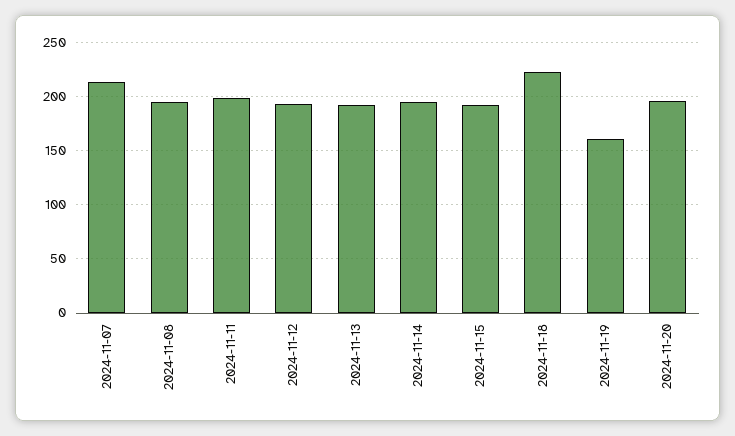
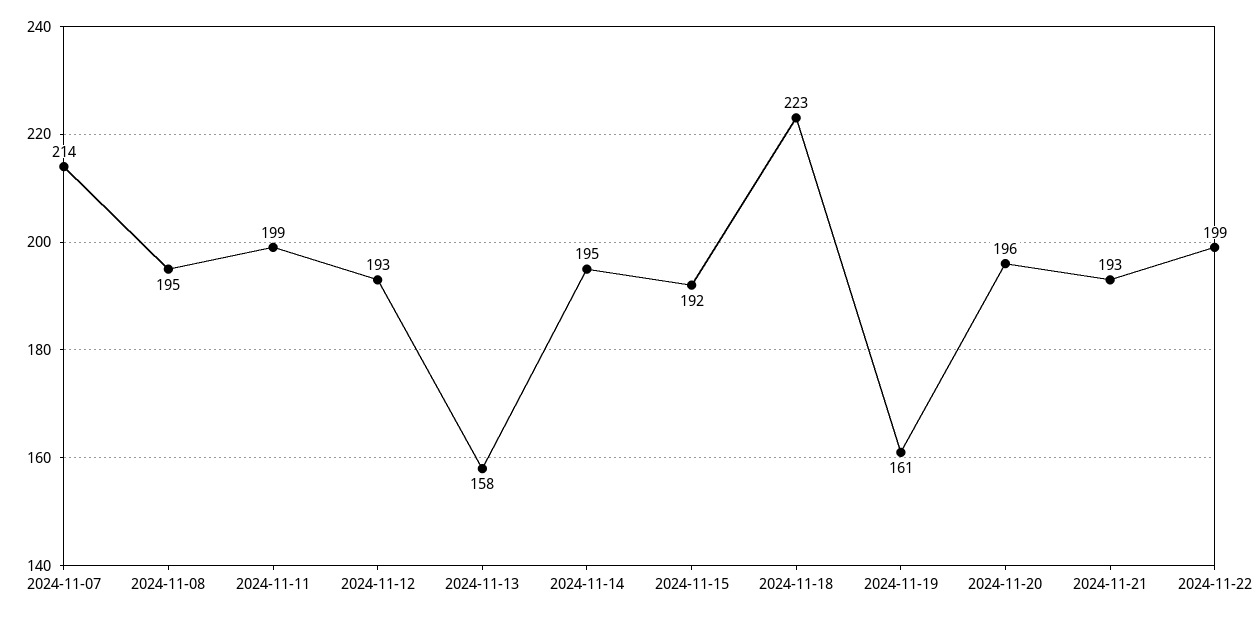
2024-11-13: 190 -> 158
2024-11-21: none -> 193
2024-11-22: none -> 199

